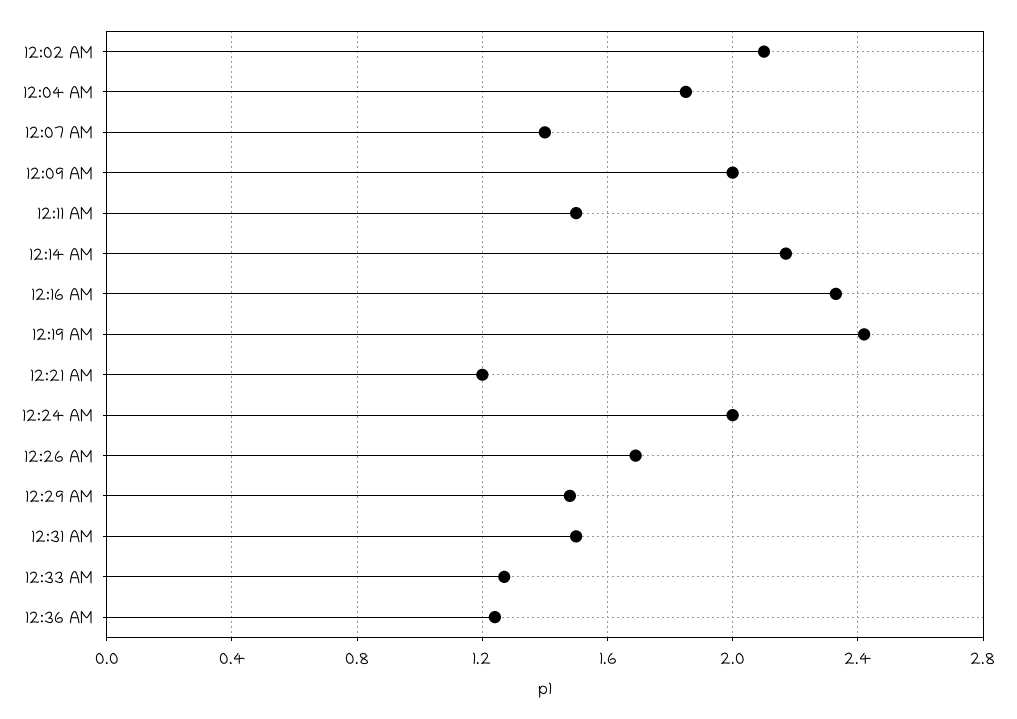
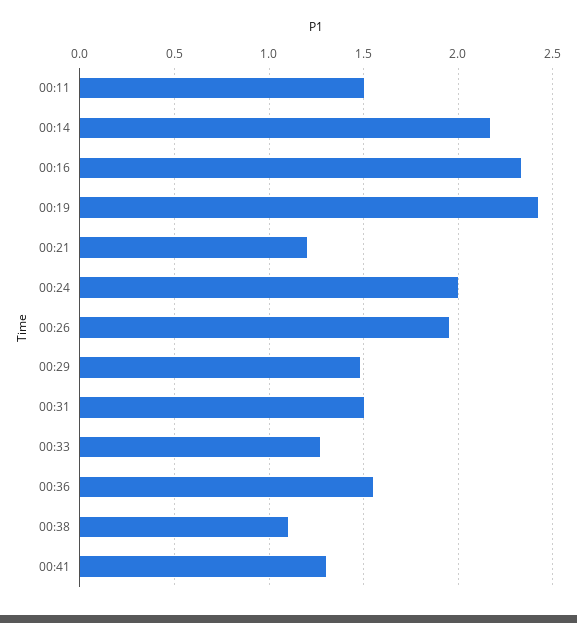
12:02 AM: 2.1 -> none
12:04 AM: 1.85 -> none
12:07 AM: 1.4 -> none
12:09 AM: 2 -> none
12:26 AM: 1.7 -> 1.95
12:36 AM: 1.25 -> 1.55
00:38: none -> 1.1
00:41: none -> 1.3

